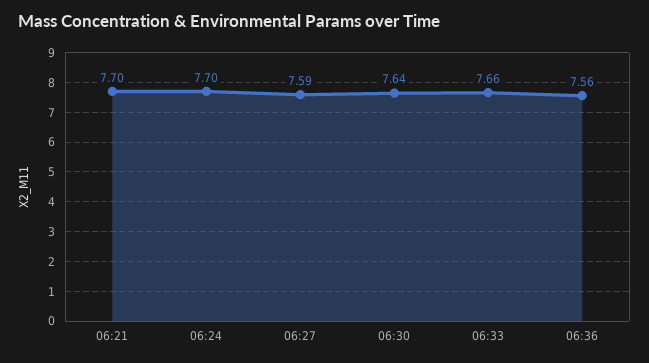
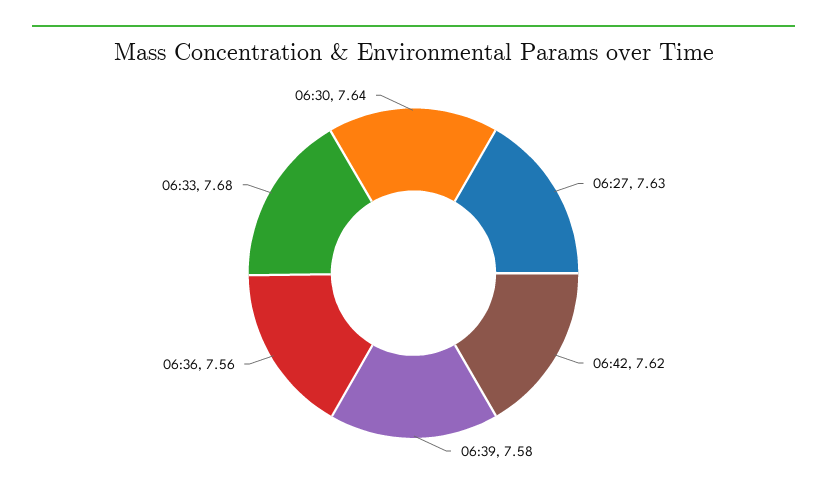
06:21: 7.7 -> none
06:24: 7.7 -> none
06:27: 7.59 -> 7.63
06:33: 7.66 -> 7.68
06:42: none -> 7.62
06:39: none -> 7.58

